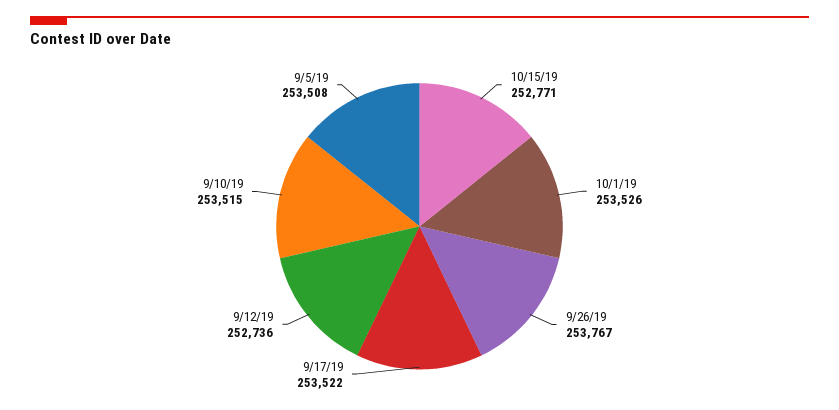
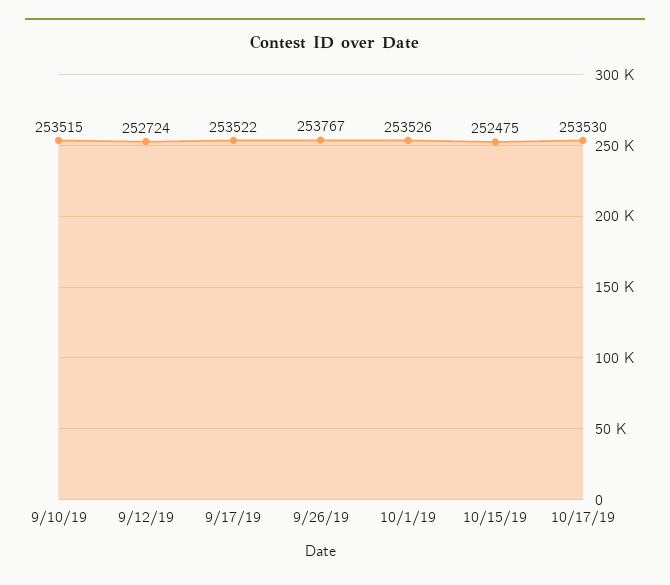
10/15/19: 252771 -> 252475
9/12/19: 252736 -> 252724
9/5/19: 253508 -> none
10/17/19: none -> 253530

